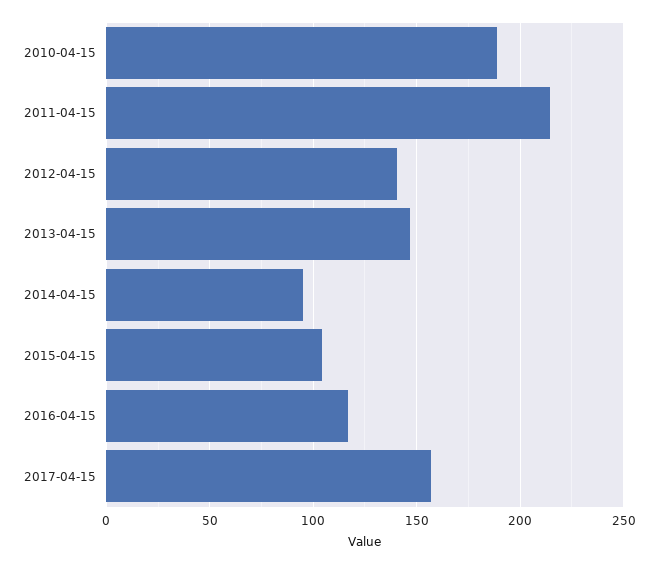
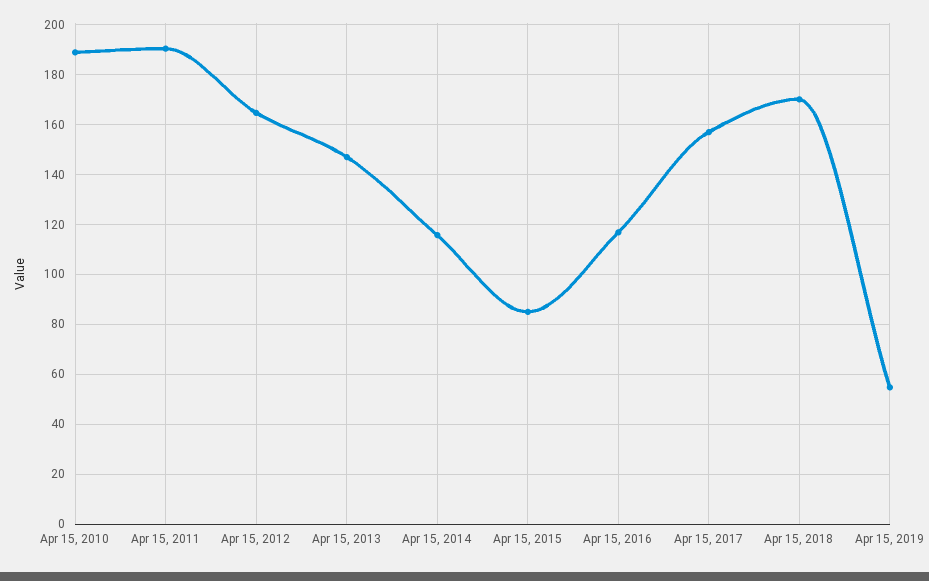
2011-04-15: 215 -> 190
2012-04-15: 140 -> 165
2014-04-15: 95 -> 115
2015-04-15: 105 -> 85
Apr 15, 2018: none -> 170
Apr 15, 2019: none -> 55

